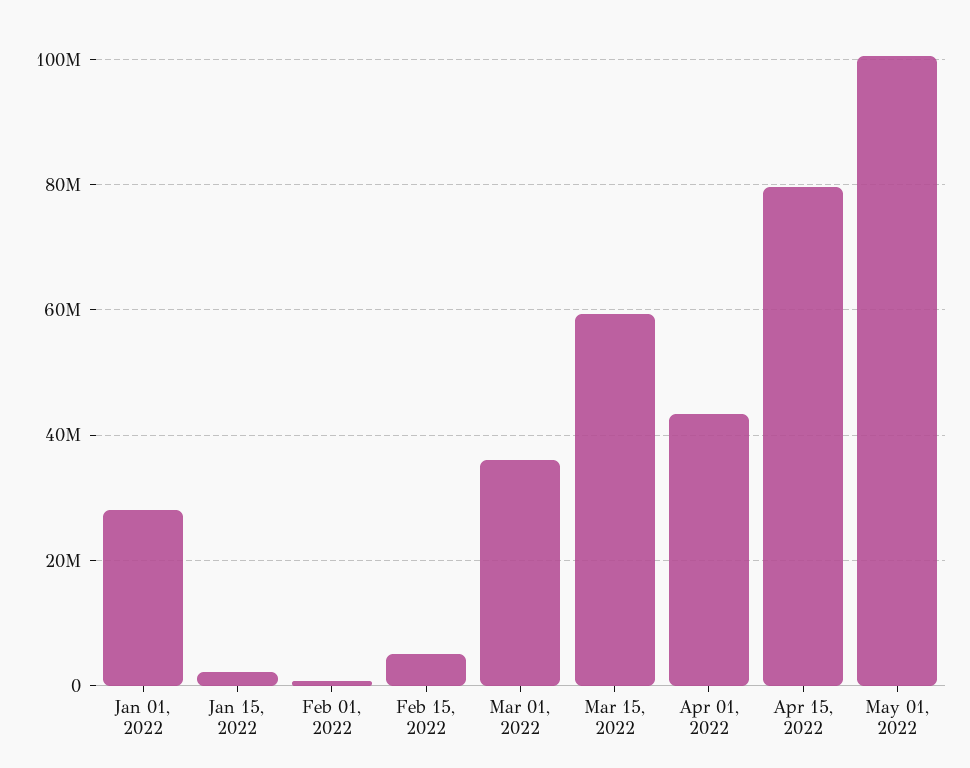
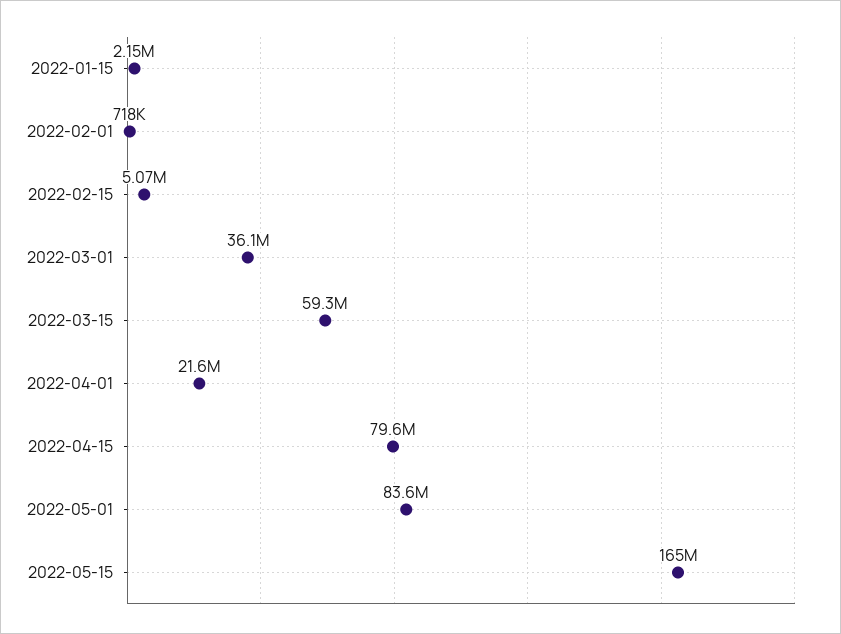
Jan 01, 2022: 28000000 -> none
Apr 01, 2022: 44000000 -> 21600000
May 01, 2022: 100000000 -> 83600000
2022-05-15: none -> 165000000

